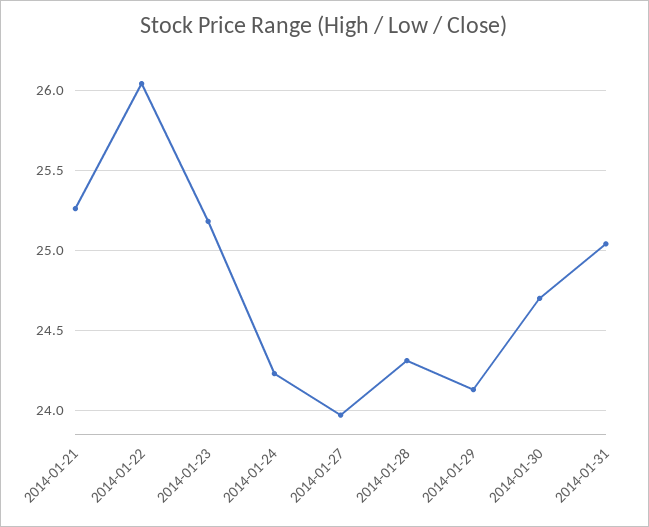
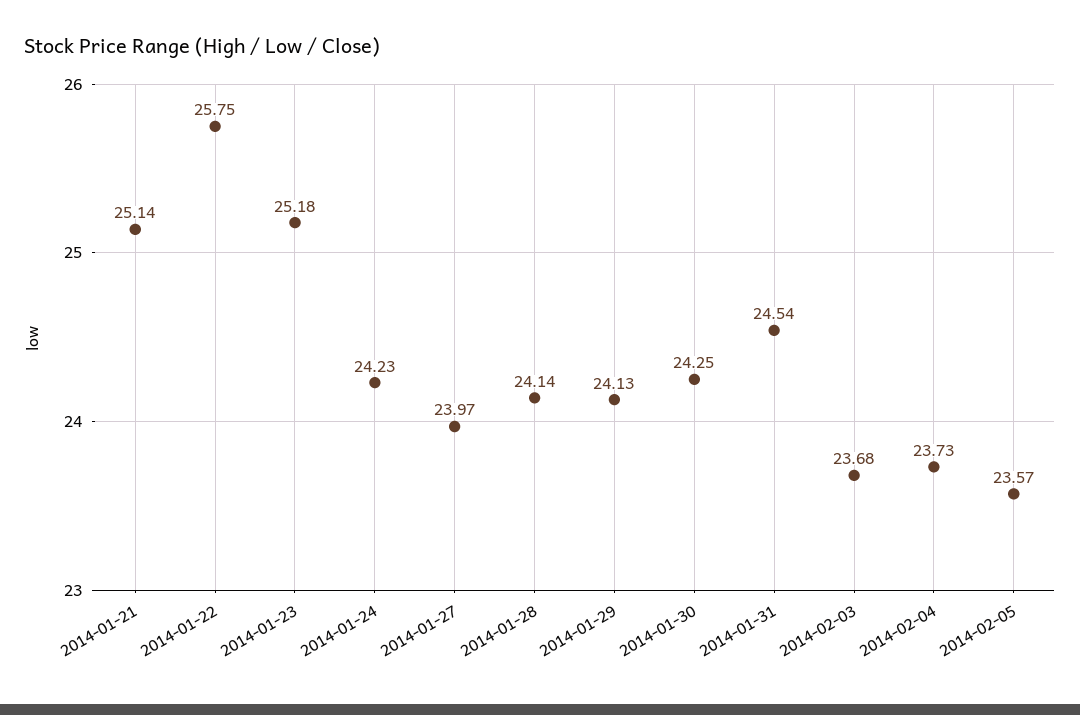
2014-01-21: 25.25 -> 25.14
2014-01-22: 26.05 -> 25.75
2014-01-28: 24.3 -> 24.14
2014-01-30: 24.7 -> 24.25
2014-01-31: 25.05 -> 24.54
2014-02-03: none -> 23.68
2014-02-04: none -> 23.73
2014-02-05: none -> 23.57

